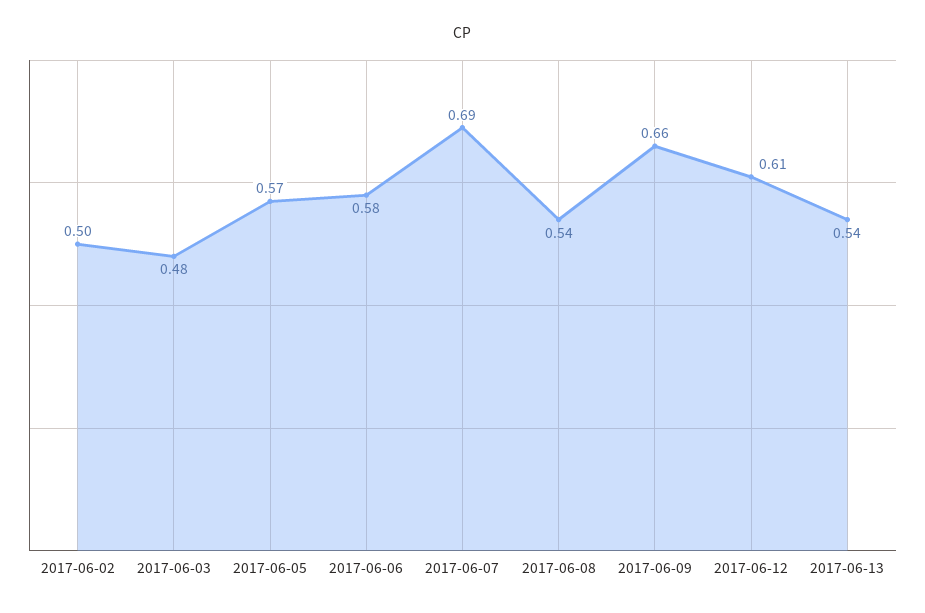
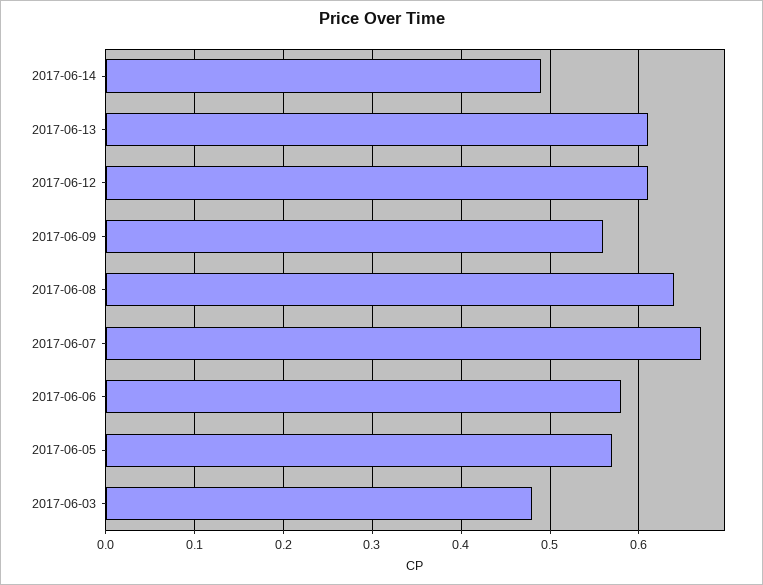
2017-06-02: 0.5 -> none
2017-06-07: 0.69 -> 0.67
2017-06-08: 0.54 -> 0.64
2017-06-09: 0.66 -> 0.56
2017-06-13: 0.54 -> 0.61
2017-06-14: none -> 0.49

